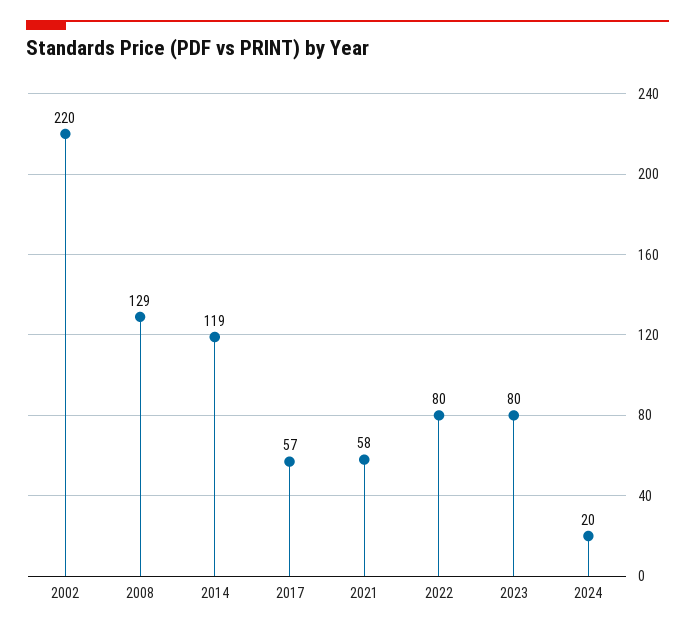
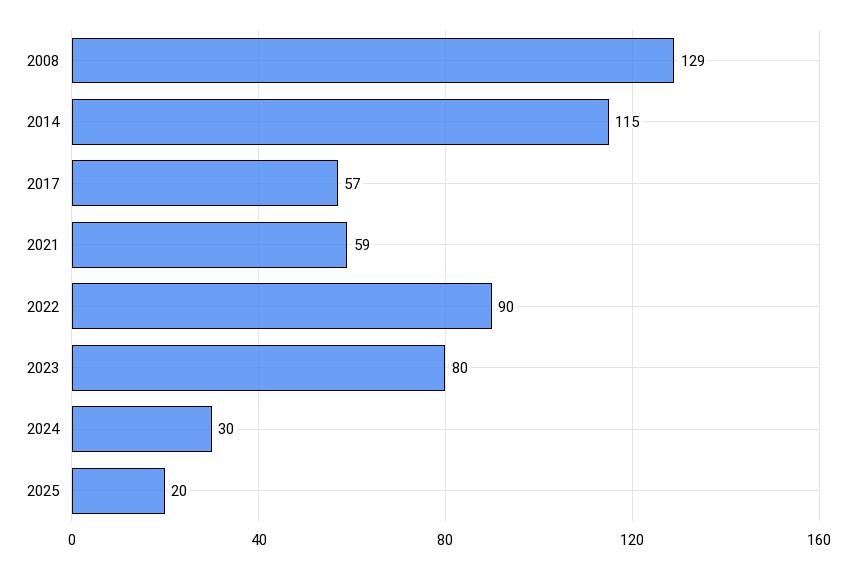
2002: 220 -> none
2014: 119 -> 115
2021: 58 -> 59
2022: 80 -> 90
2024: 20 -> 30
2025: none -> 20

